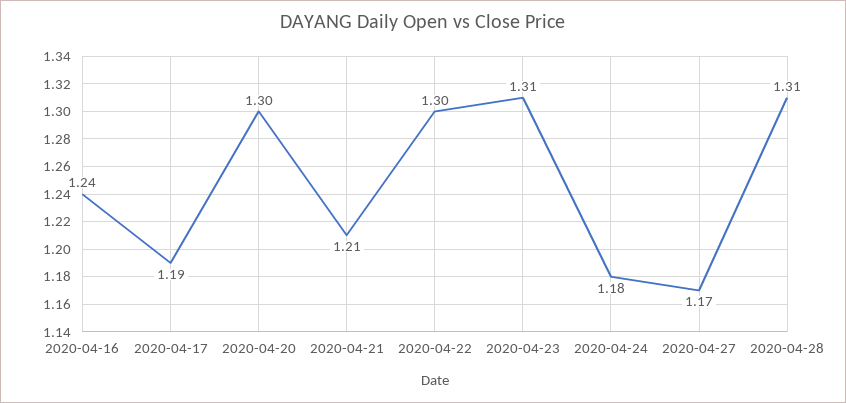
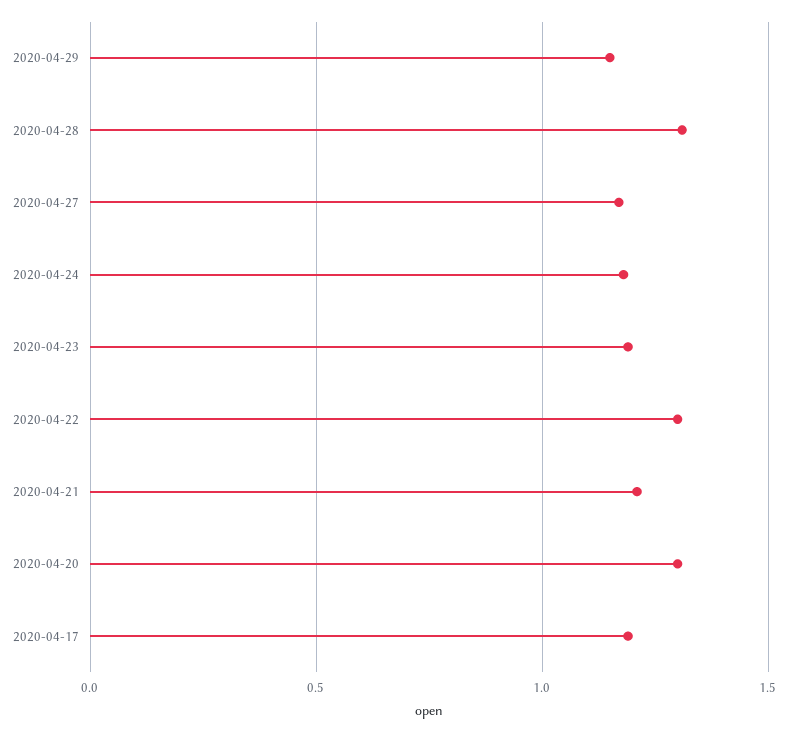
2020-04-16: 1.24 -> none
2020-04-23: 1.31 -> 1.2
2020-04-29: none -> 1.15

